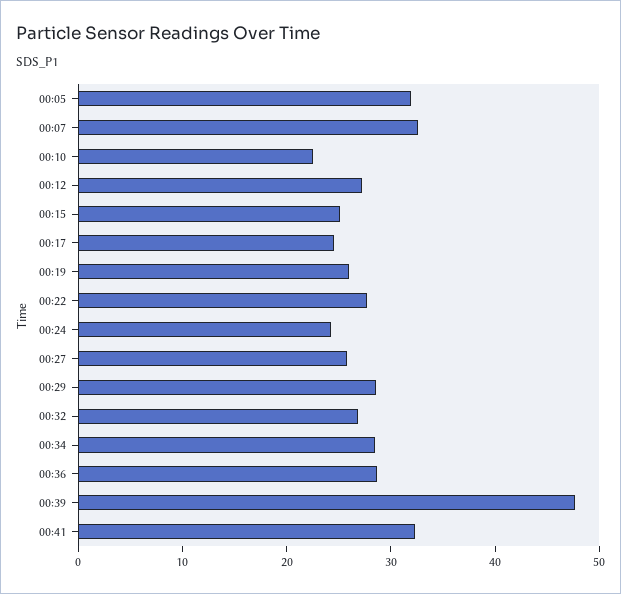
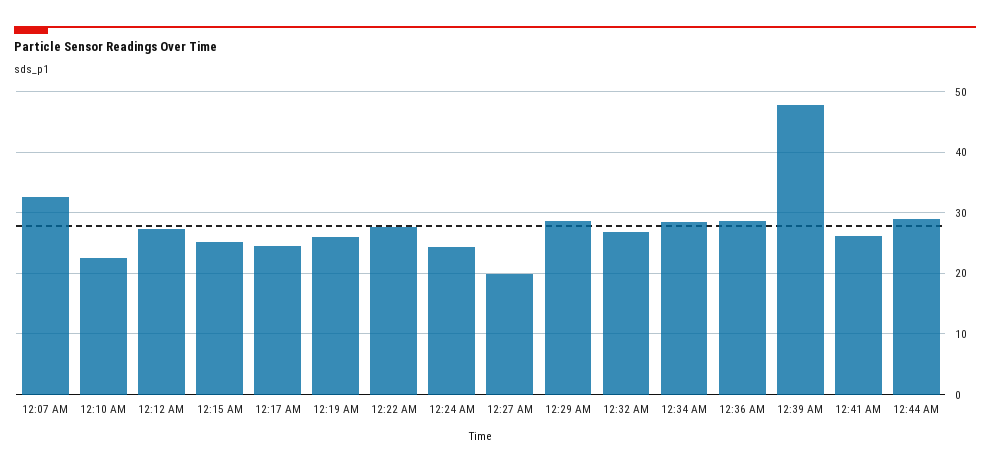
00:05: 32 -> none
00:27: 26 -> 20
00:41: 32 -> 26
12:44 AM: none -> 29

